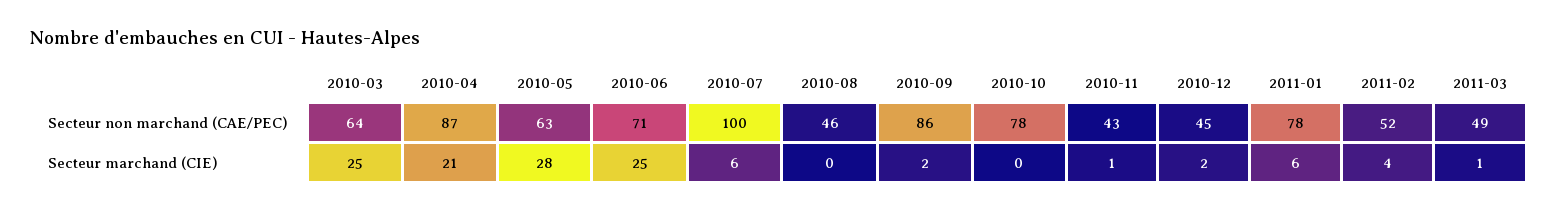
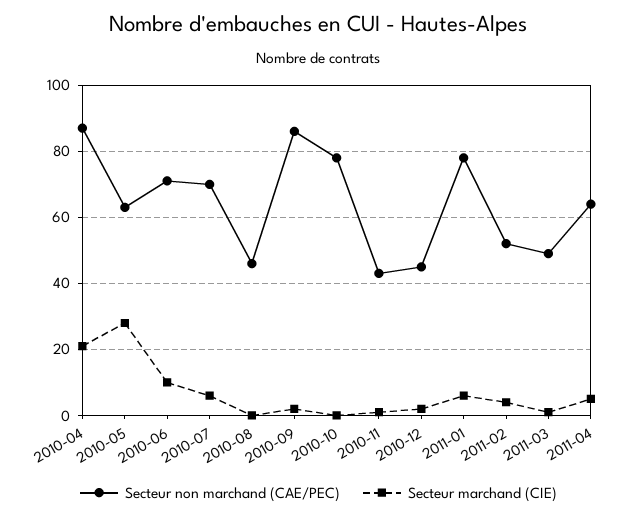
Secteur non marchand (CAE/PEC), 2010-03: 64 -> none
Secteur non marchand (CAE/PEC), 2010-07: 100 -> 70
Secteur marchand (CIE), 2010-03: 25 -> none
Secteur marchand (CIE), 2010-06: 25 -> 10
Secteur non marchand (CAE/PEC), 2011-04: none -> 65
Secteur marchand (CIE), 2011-04: none -> 5

